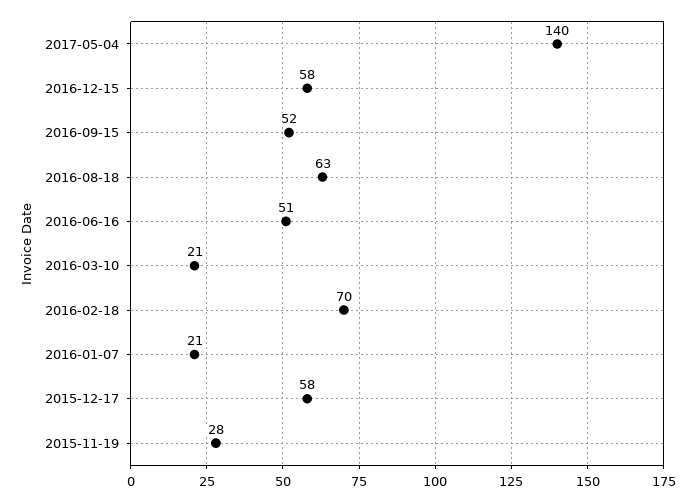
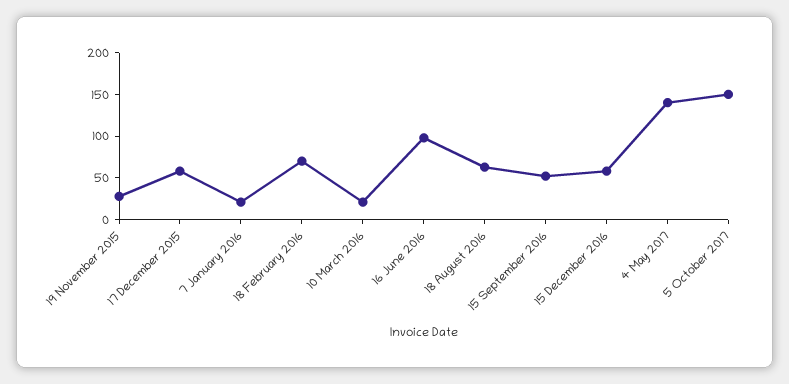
2016-06-16: 51 -> 100
5 October 2017: none -> 150

